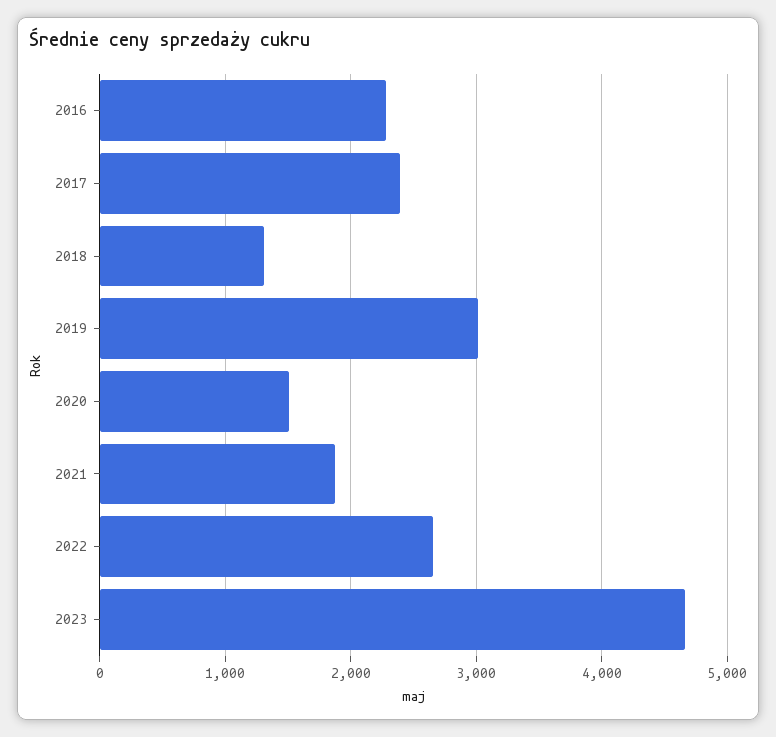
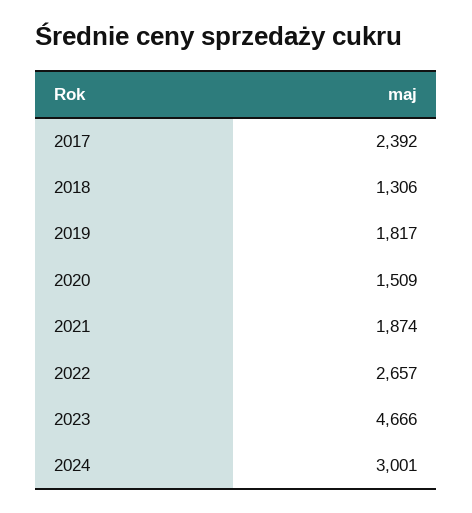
2016: 2300 -> none
2019: 3000 -> 1817
2024: none -> 3001

